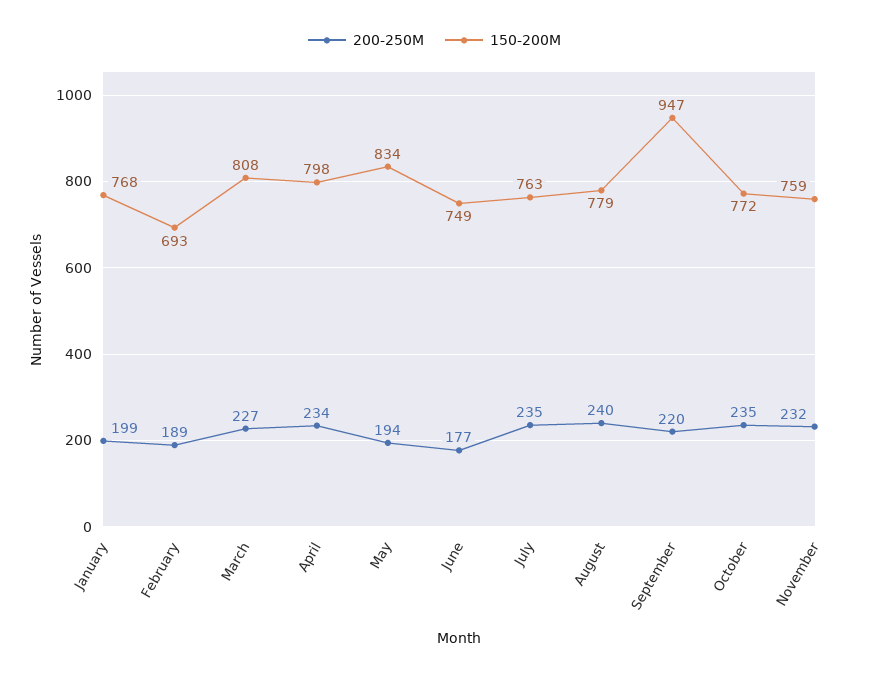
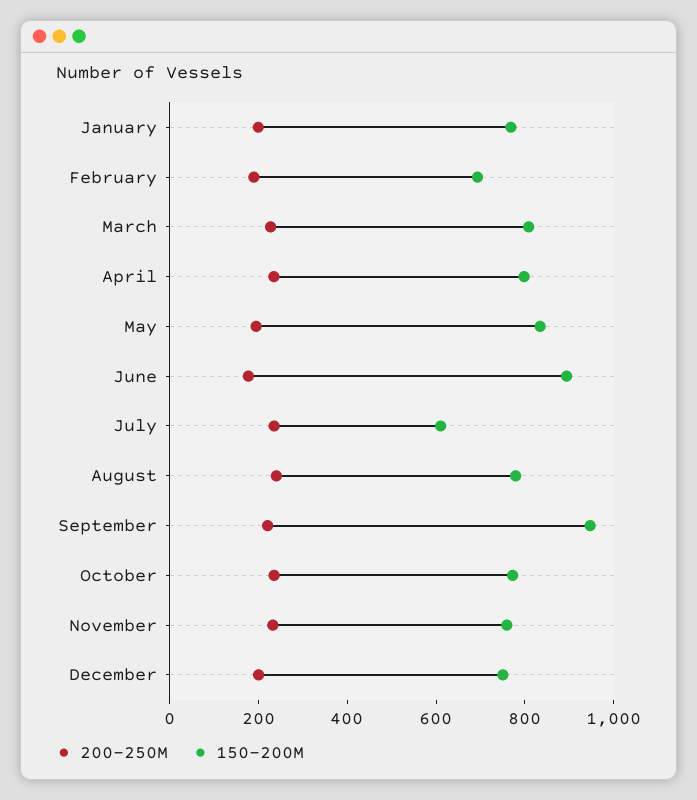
150-200M, June: 749 -> 900
150-200M, July: 763 -> 600
200-250M, December: none -> 200
150-200M, December: none -> 750

